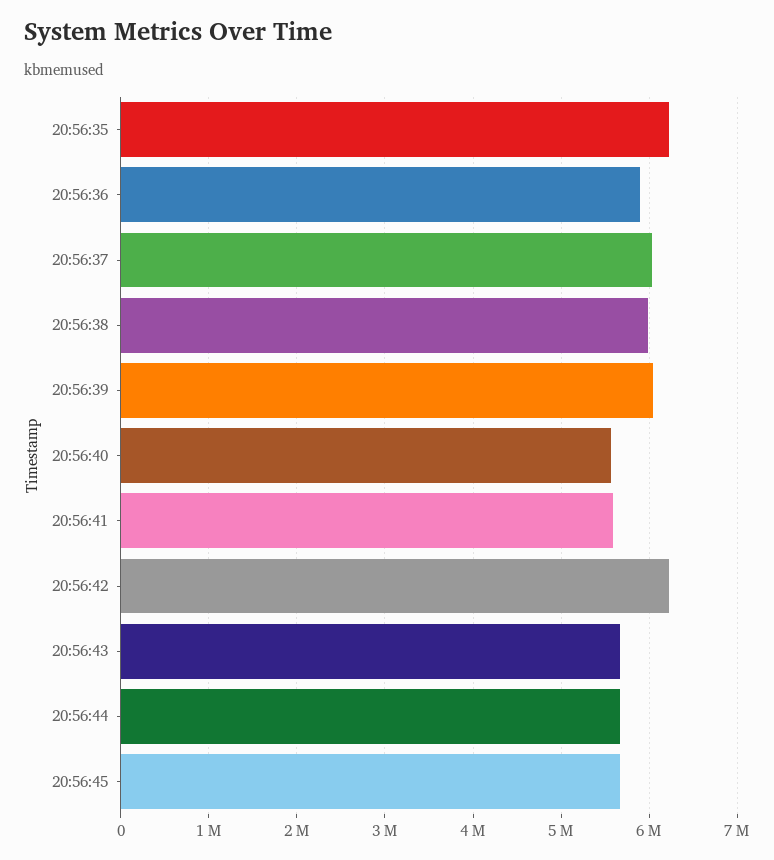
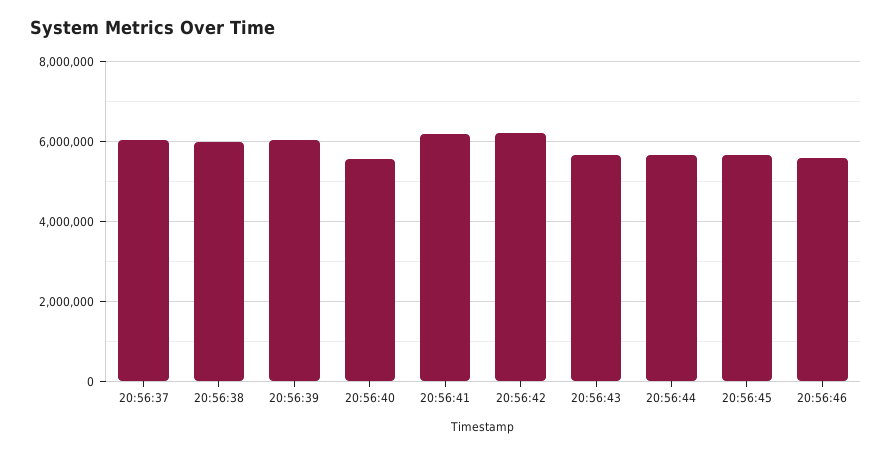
20:56:35: 6200000 -> none
20:56:36: 5900000 -> none
20:56:41: 5600000 -> 6200000
20:56:46: none -> 5600000

